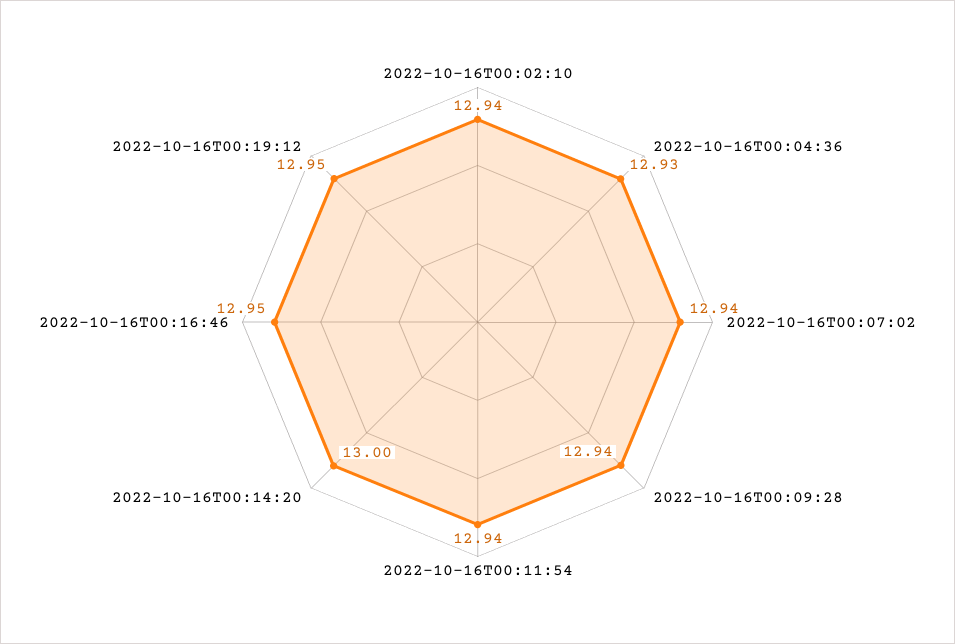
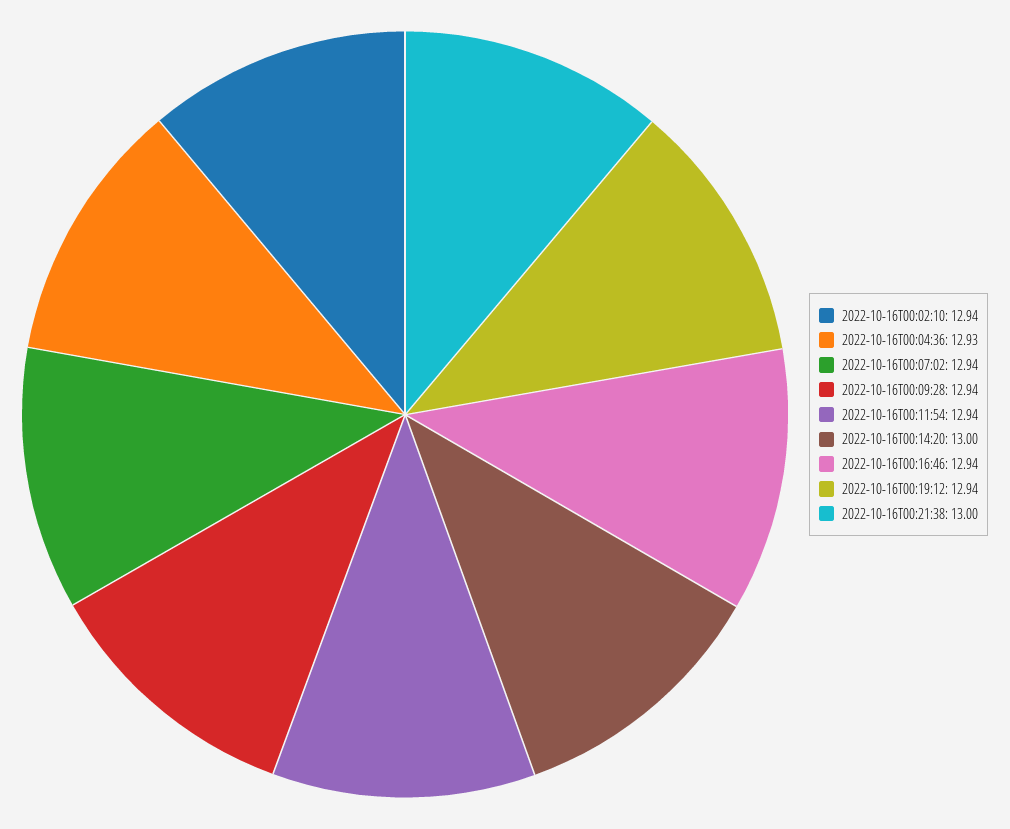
2022-10-16T00:16:46: 12.95 -> 12.94
2022-10-16T00:19:12: 12.95 -> 12.94
2022-10-16T00:21:38: none -> 13

